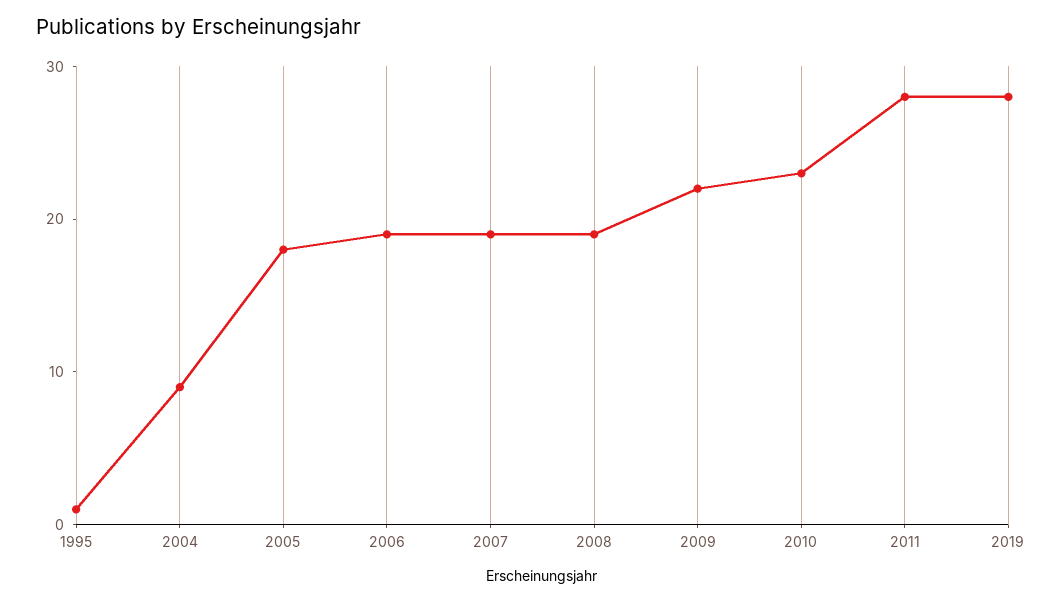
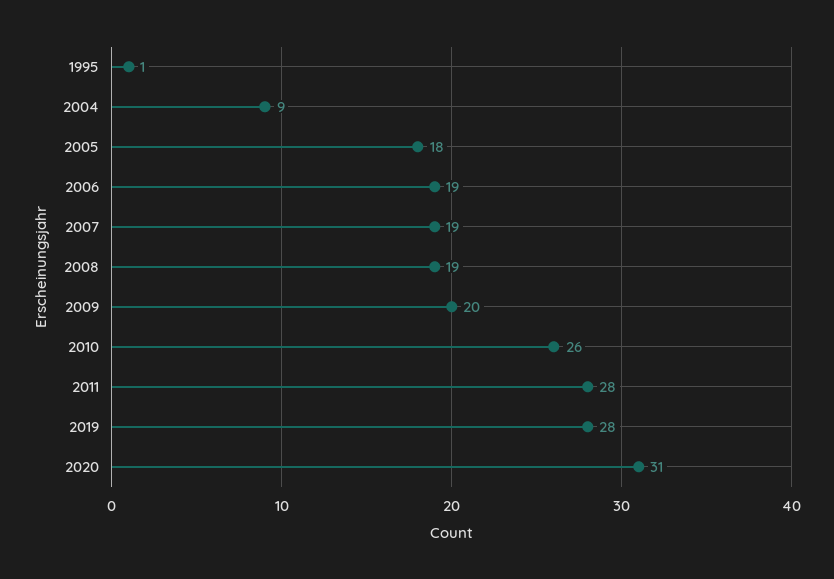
2009: 22 -> 20
2010: 23 -> 26
2020: none -> 31

